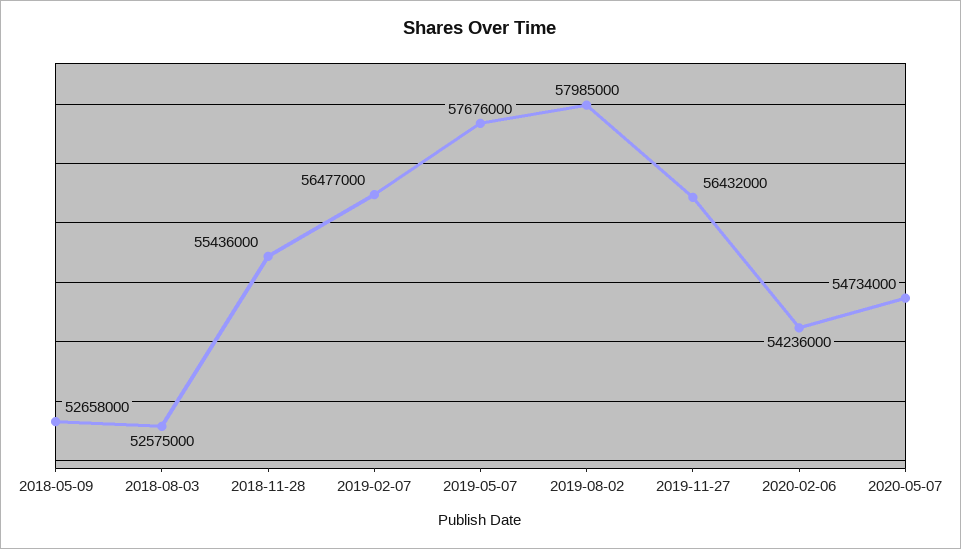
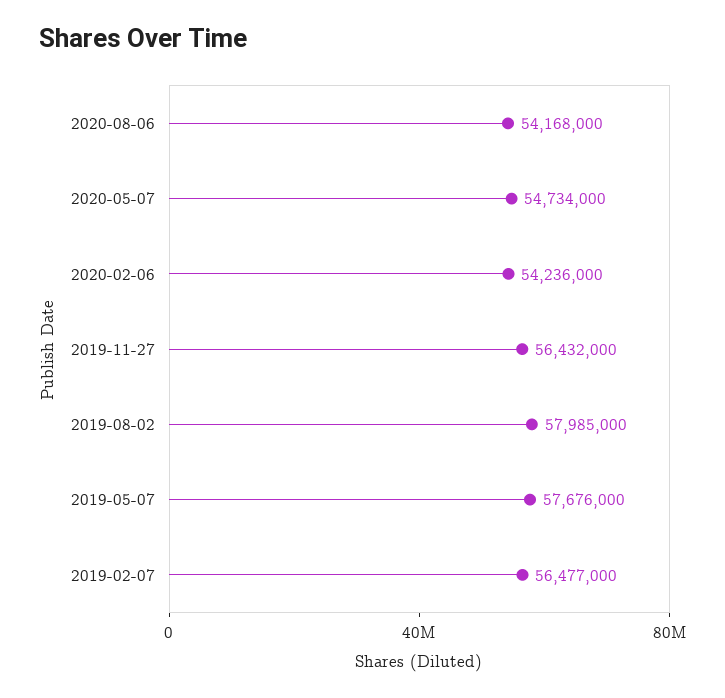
2018-05-09: 52658000 -> none
2018-08-03: 52575000 -> none
2018-11-28: 55436000 -> none
2020-08-06: none -> 54168000

